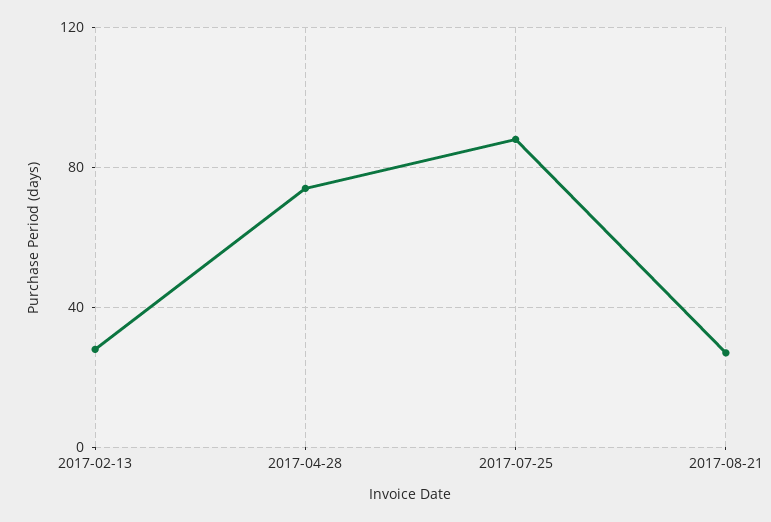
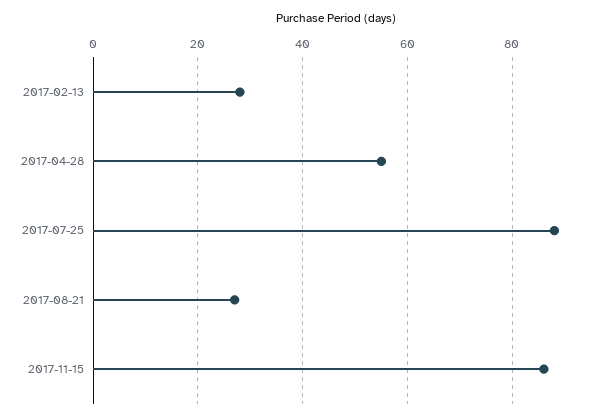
2017-04-28: 75 -> 55
2017-11-15: none -> 85

